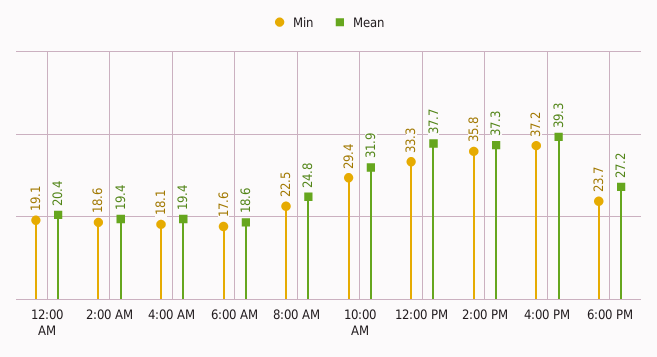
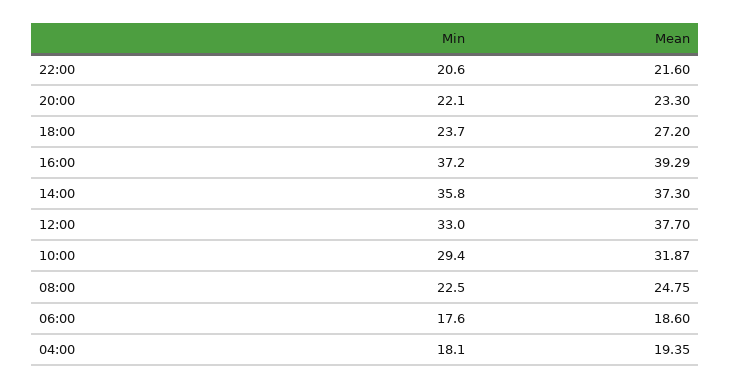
Min, 12:00 AM: 19.1 -> none
Mean, 12:00 AM: 20.4 -> none
Min, 2:00 AM: 18.6 -> none
Mean, 2:00 AM: 19.4 -> none
Min, 12:00 PM: 33.3 -> 33
Min, 22:00: none -> 20.6
Mean, 22:00: none -> 21.6
Min, 20:00: none -> 22.1
Mean, 20:00: none -> 23.3

